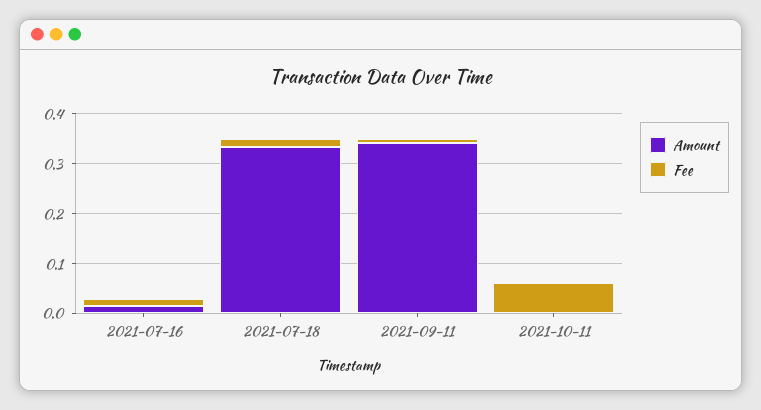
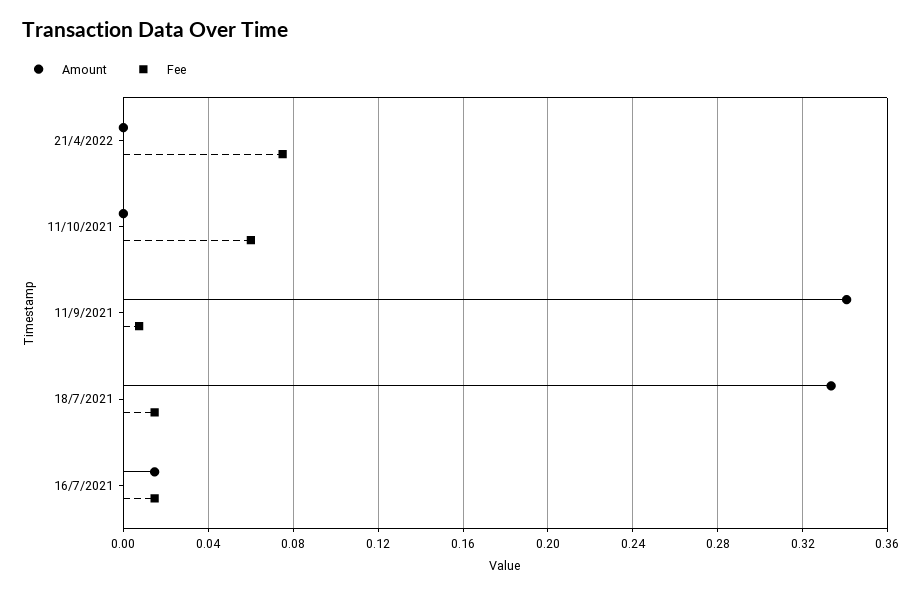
Amount, 21/4/2022: none -> 0
Fee, 21/4/2022: none -> 0.075

